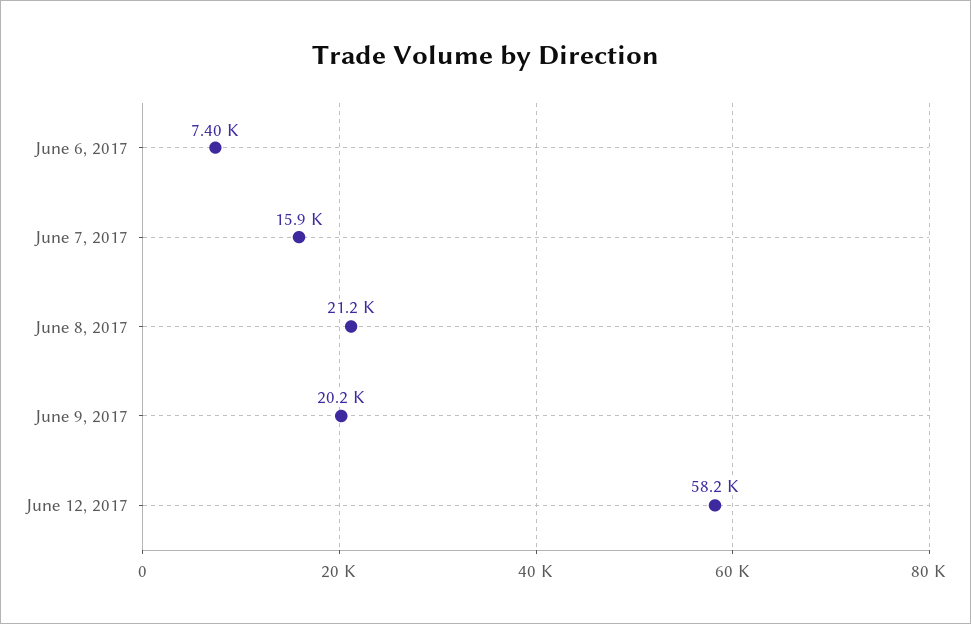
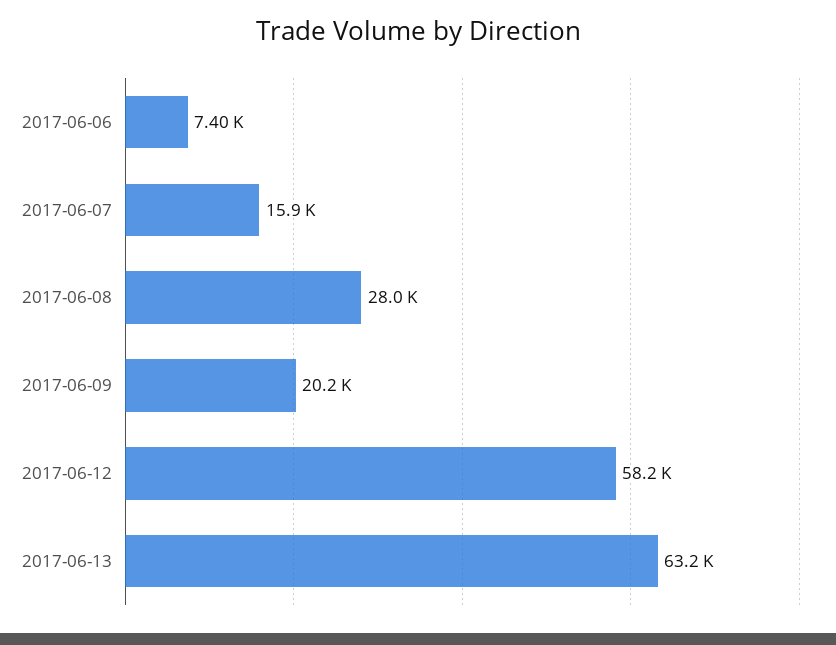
June 8, 2017: 21200 -> 28000
2017-06-13: none -> 63200

